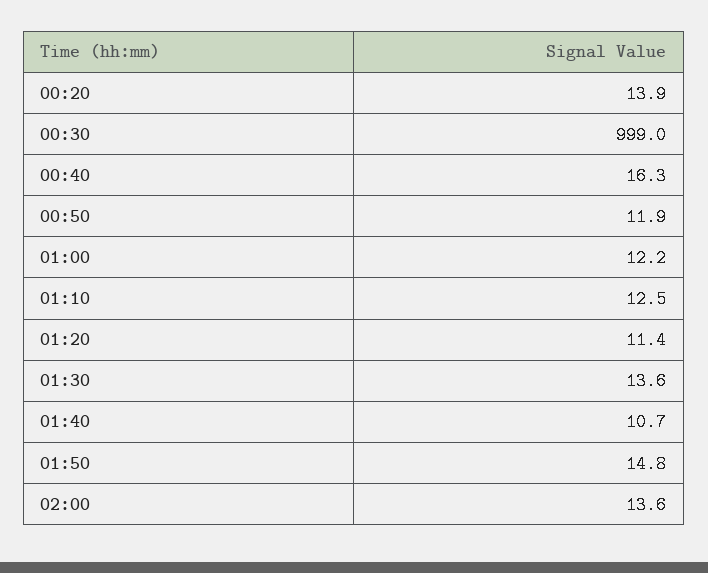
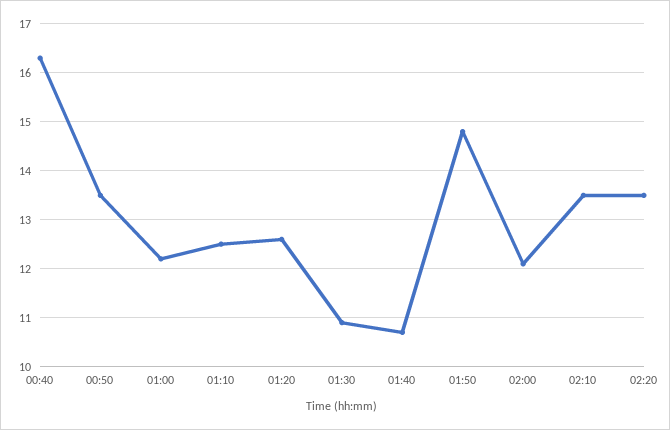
00:20: 13.9 -> none
00:30: 999 -> none
00:50: 11.9 -> 13.5
01:20: 11.4 -> 12.5
01:30: 13.6 -> 11
02:00: 13.6 -> 12
02:10: none -> 13.5
02:20: none -> 13.5

